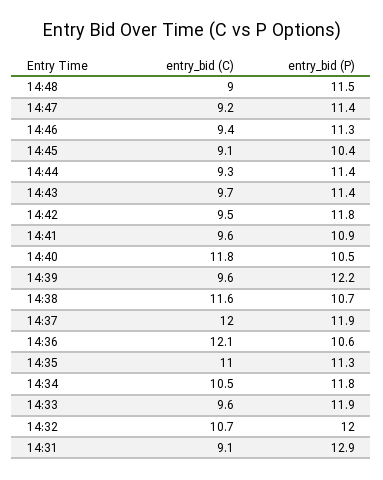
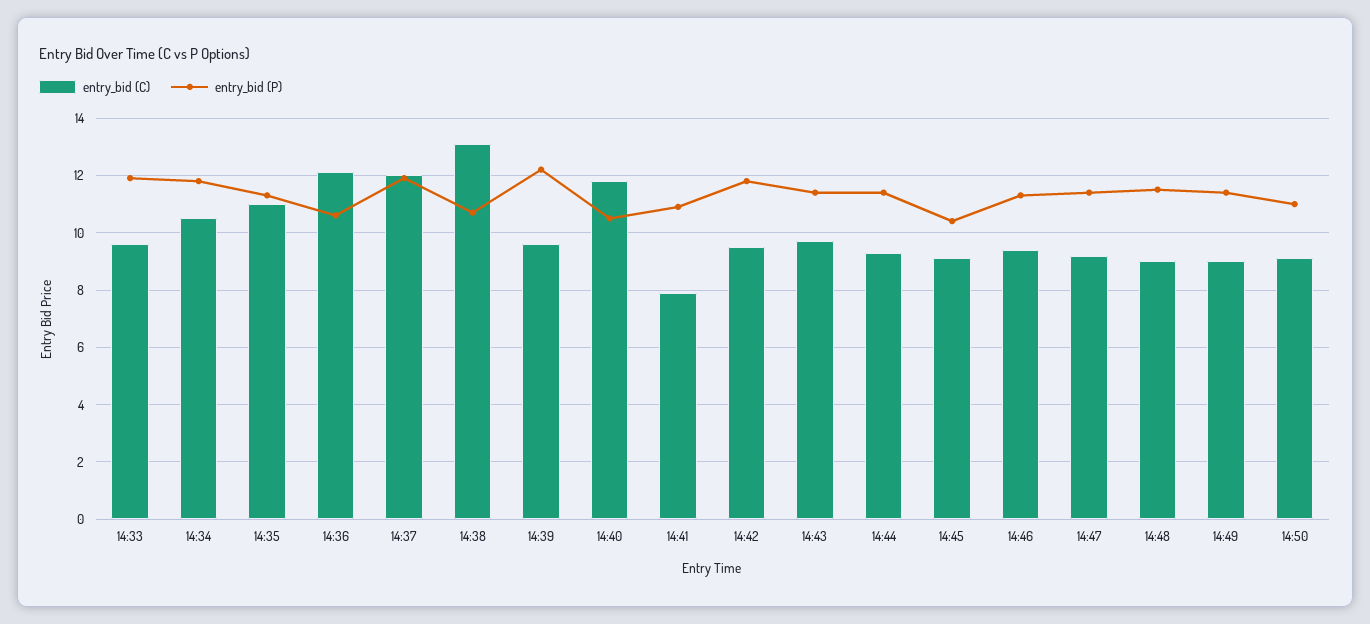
entry_bid (C), 14:41: 9.6 -> 8
entry_bid (C), 14:38: 11.6 -> 13
entry_bid (C), 14:32: 10.7 -> none
entry_bid (P), 14:32: 12 -> none
entry_bid (C), 14:31: 9.1 -> none
entry_bid (P), 14:31: 12.9 -> none
entry_bid (C), 14:49: none -> 9
entry_bid (P), 14:49: none -> 11.5
entry_bid (C), 14:50: none -> 9
entry_bid (P), 14:50: none -> 11

